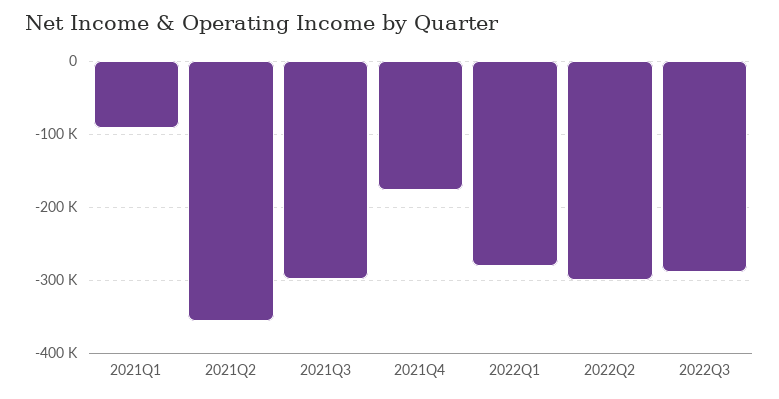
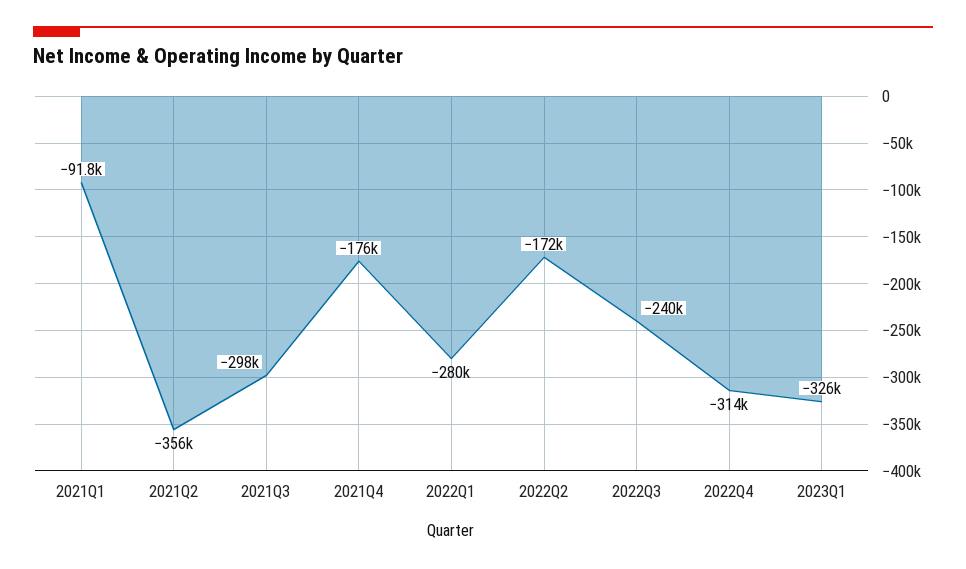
2022Q2: -300000 -> -172000
2022Q3: -290000 -> -240000
2022Q4: none -> -314000
2023Q1: none -> -326000

